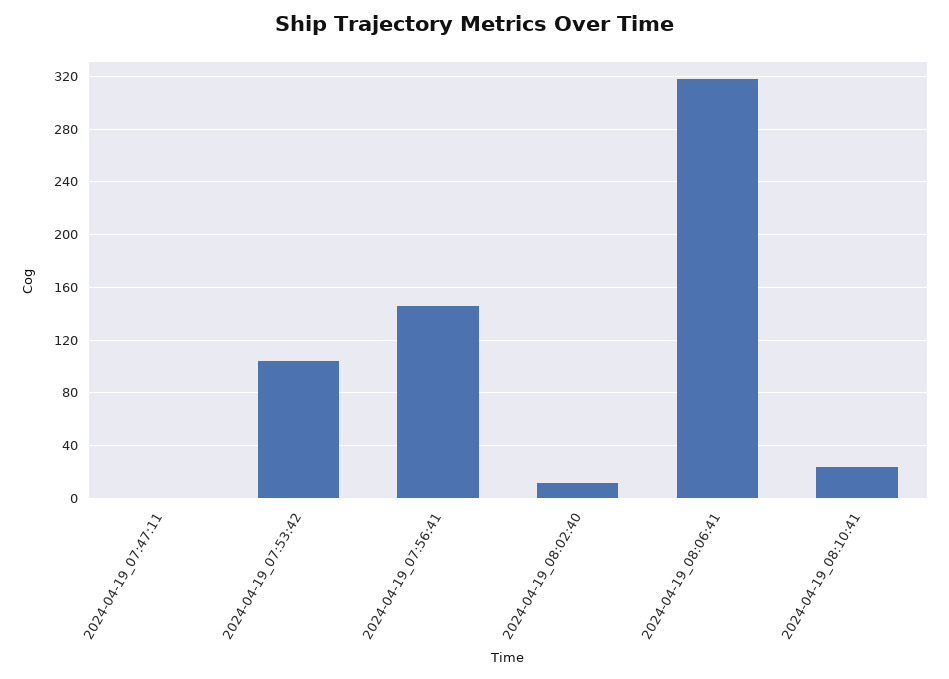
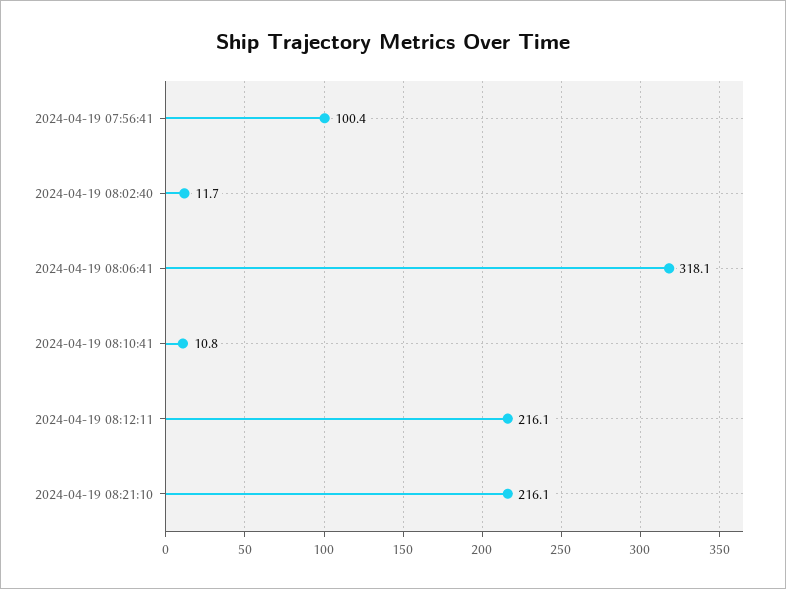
2024-04-19_07:47:11: 0 -> none
2024-04-19_07:53:42: 105 -> none
2024-04-19_07:56:41: 145 -> 100.4
2024-04-19_08:10:41: 25 -> 10.8
2024-04-19 08:12:11: none -> 216.1
2024-04-19 08:21:10: none -> 216.1

